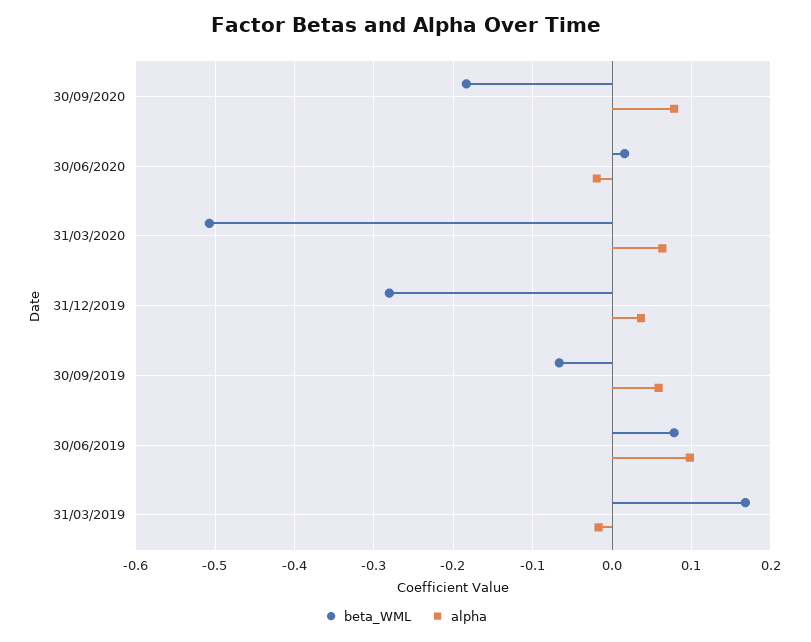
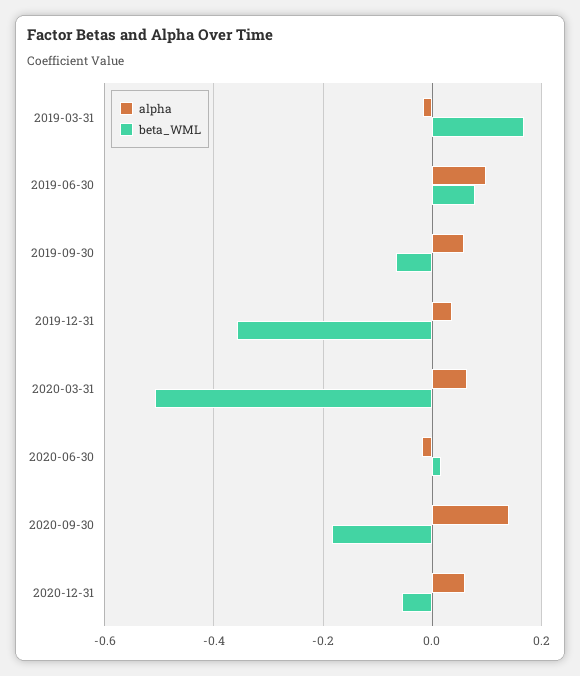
alpha, 30/09/2020: 0.08 -> 0.14
beta_WML, 31/12/2019: -0.28 -> -0.36
alpha, 2020-12-31: none -> 0.06
beta_WML, 2020-12-31: none -> -0.06

